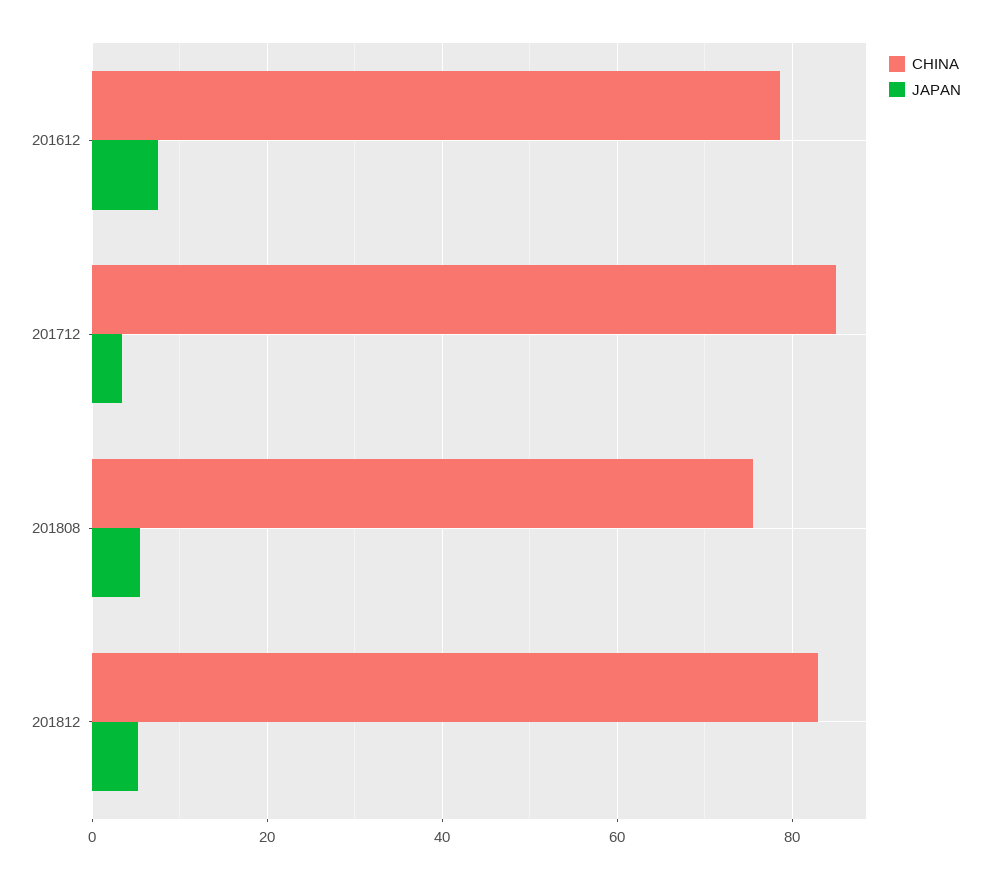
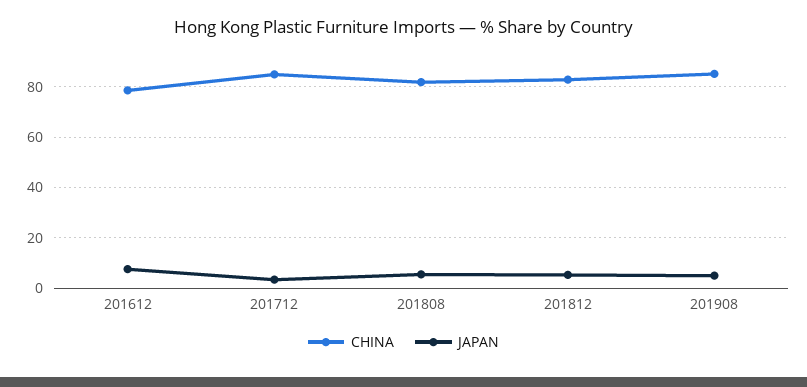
CHINA, 201808: 76 -> 82.5
CHINA, 201908: none -> 85
JAPAN, 201908: none -> 5

